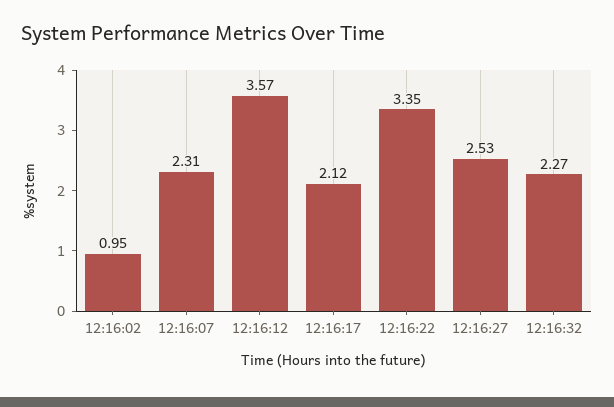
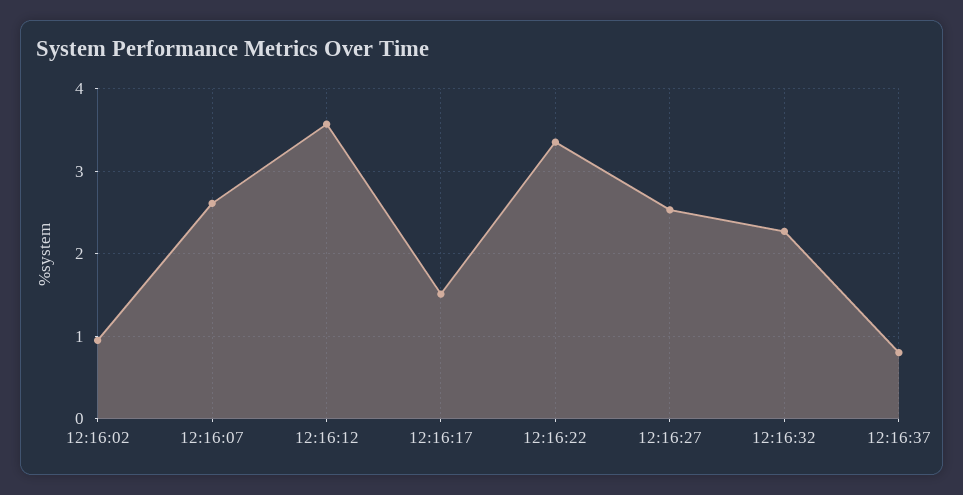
12:16:07: 2.31 -> 2.6
12:16:17: 2.12 -> 1.5
12:16:37: none -> 0.8

